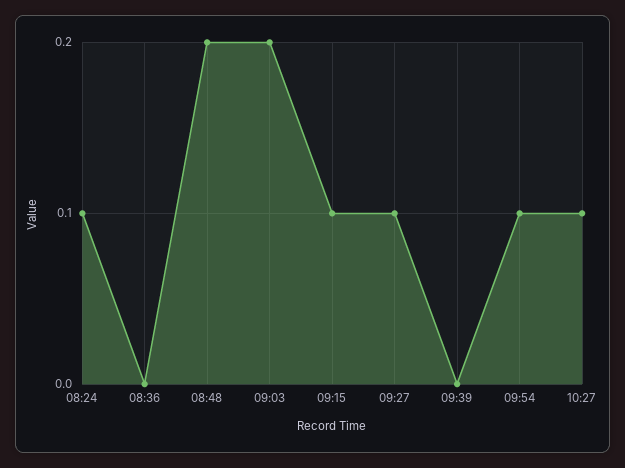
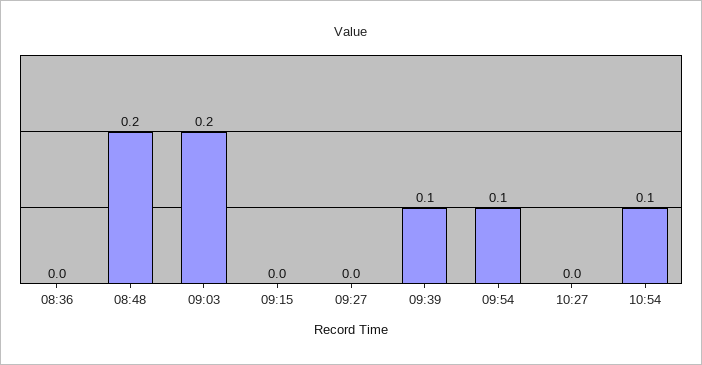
08:24: 0.1 -> none
09:15: 0.1 -> 0
09:27: 0.1 -> 0
09:39: 0 -> 0.1
10:27: 0.1 -> 0
10:54: none -> 0.1

